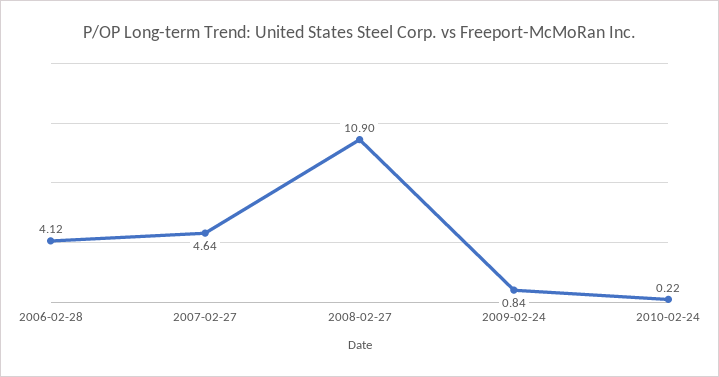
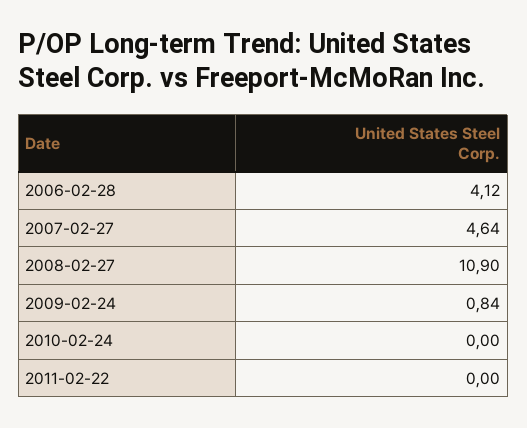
2010-02-24: 0.22 -> 0
2011-02-22: none -> 0

